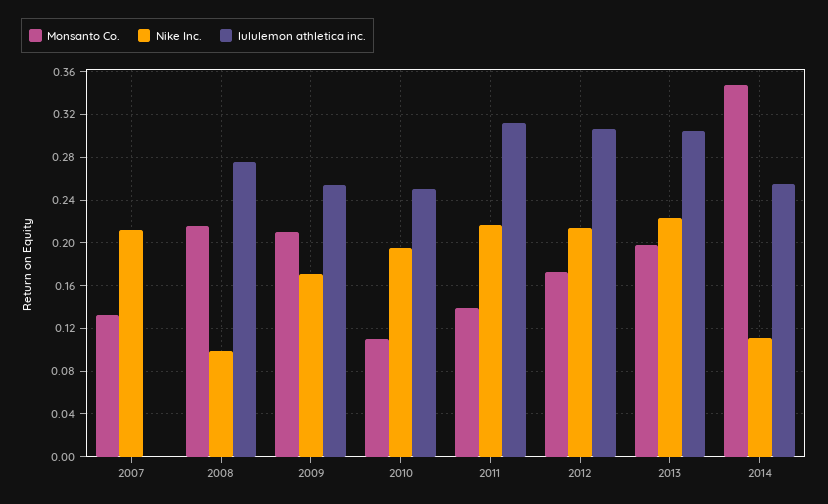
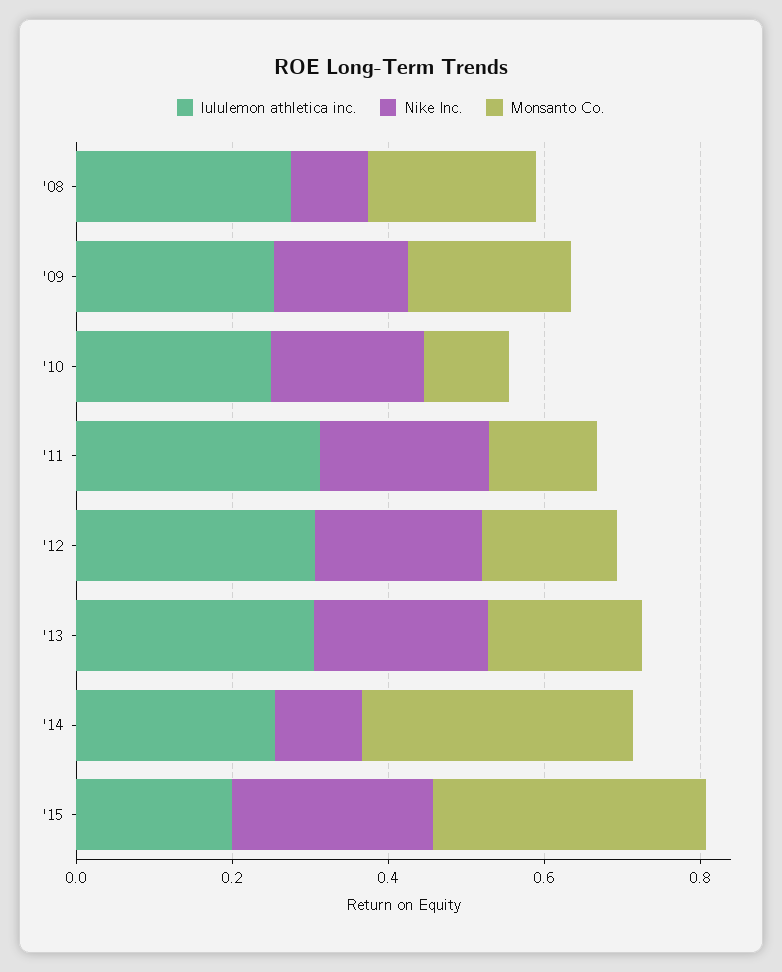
Monsanto Co., 2007: 0.13 -> none
Nike Inc., 2007: 0.21 -> none
lululemon athletica inc., 2007: 0 -> none
lululemon athletica inc., '15: none -> 0.2
Nike Inc., '15: none -> 0.25
Monsanto Co., '15: none -> 0.35

